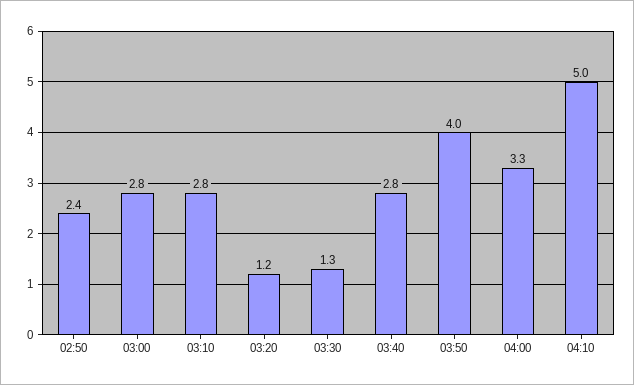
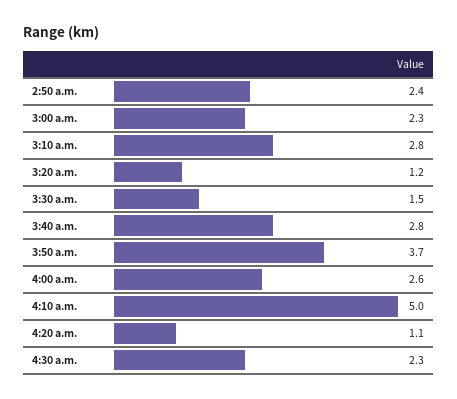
03:00: 2.8 -> 2.3
03:30: 1.3 -> 1.5
03:50: 4 -> 3.7
04:00: 3.3 -> 2.6
4:20 a.m.: none -> 1.1
4:30 a.m.: none -> 2.3

